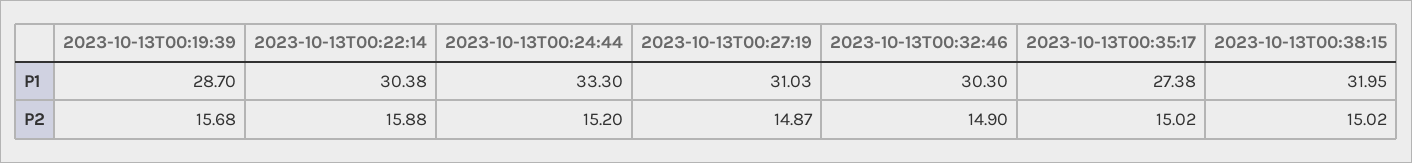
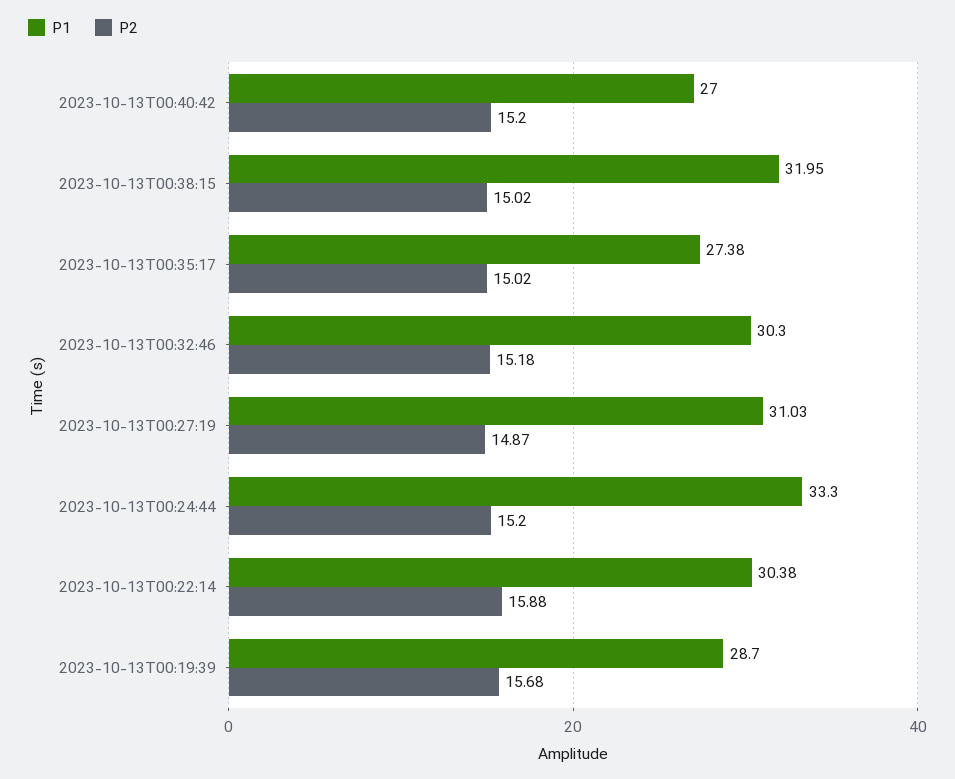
P2, 2023-10-13T00:32:46: 14.9 -> 15.18
P1, 2023-10-13T00:40:42: none -> 27
P2, 2023-10-13T00:40:42: none -> 15.2

